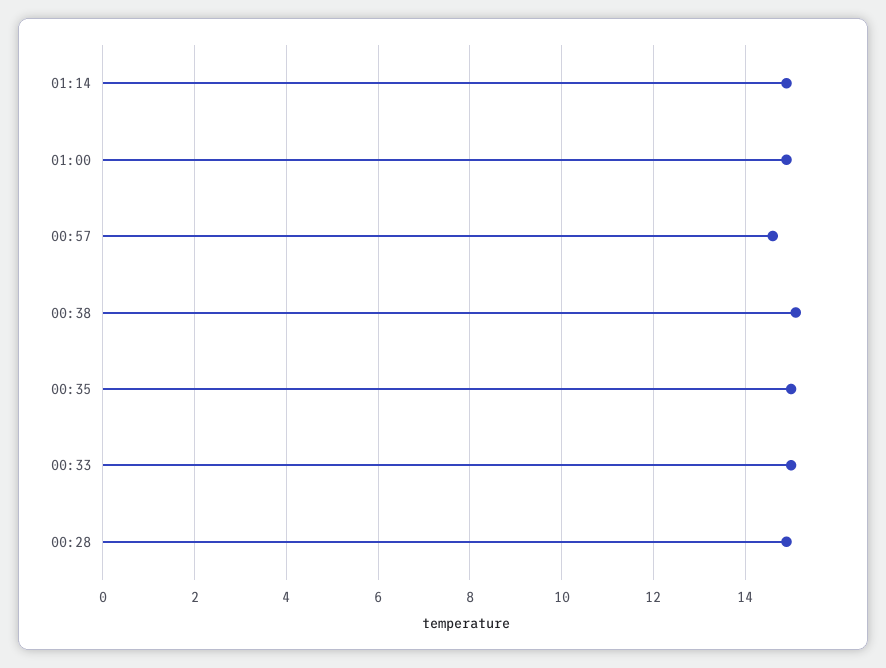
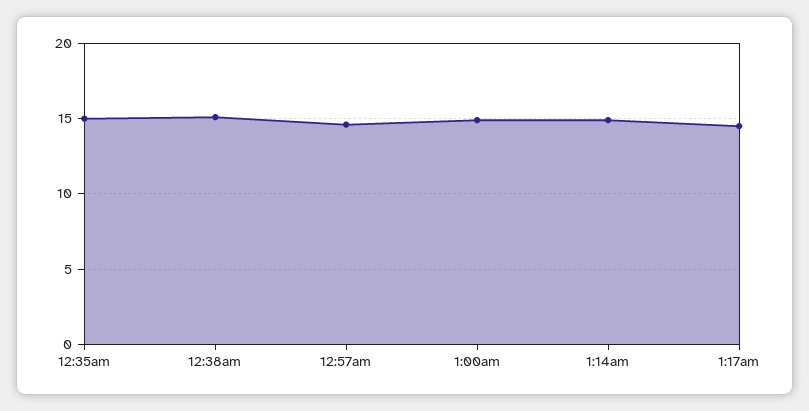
00:33: 15 -> none
00:28: 15 -> none
1:17am: none -> 14.5

